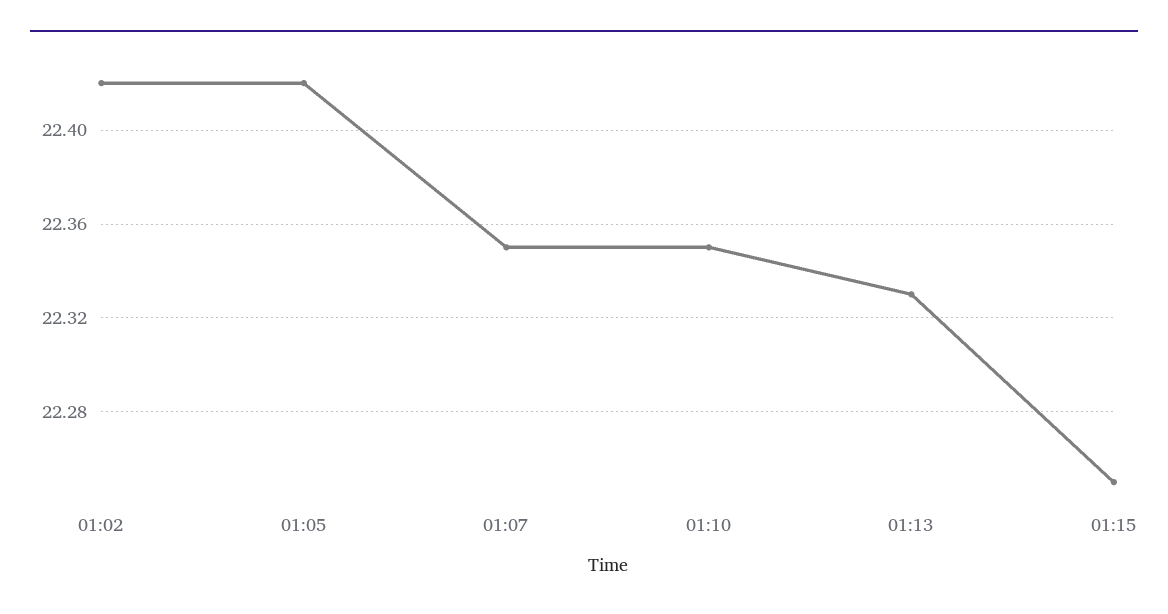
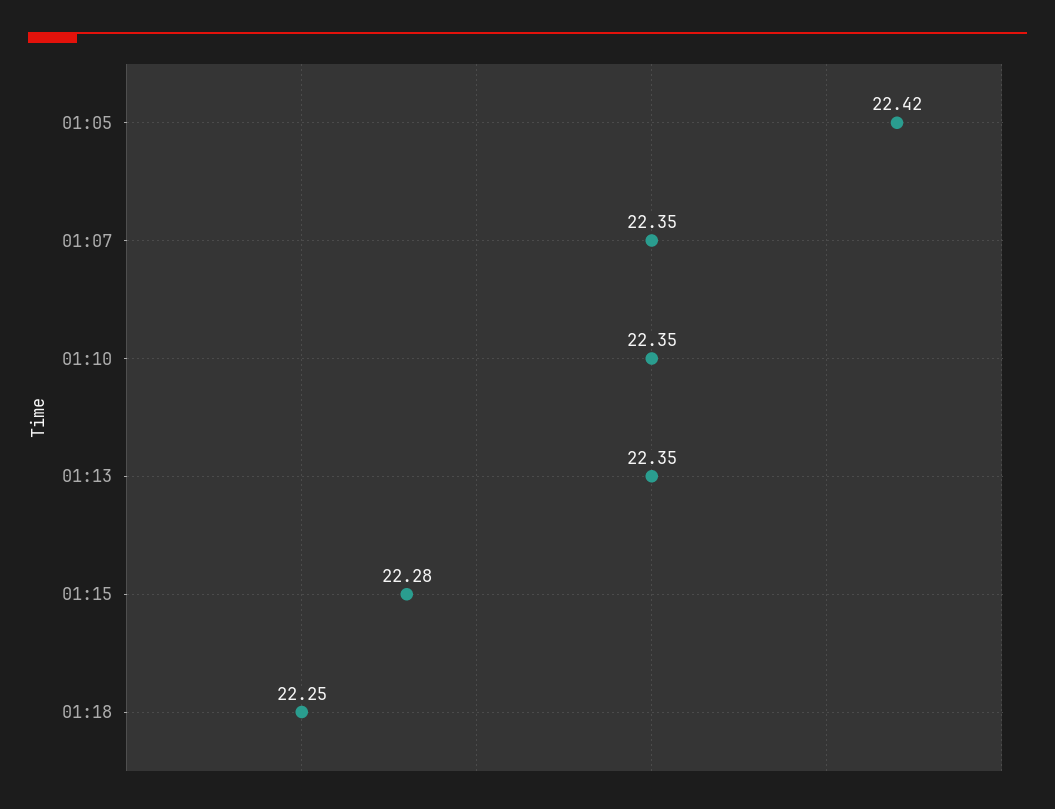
01:02: 22.42 -> none
01:13: 22.33 -> 22.35
01:15: 22.25 -> 22.28
01:18: none -> 22.25

